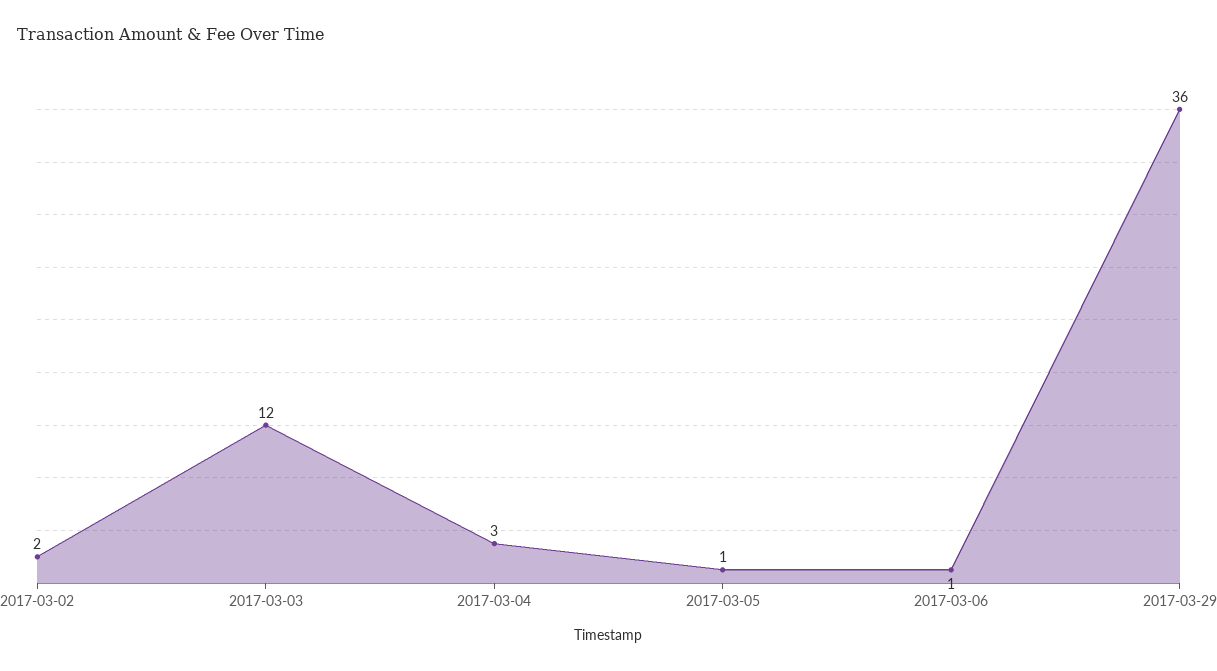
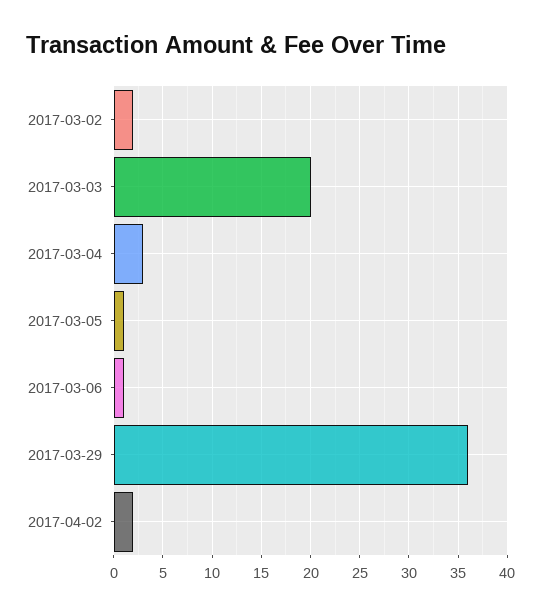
2017-03-03: 12 -> 20
2017-04-02: none -> 2

